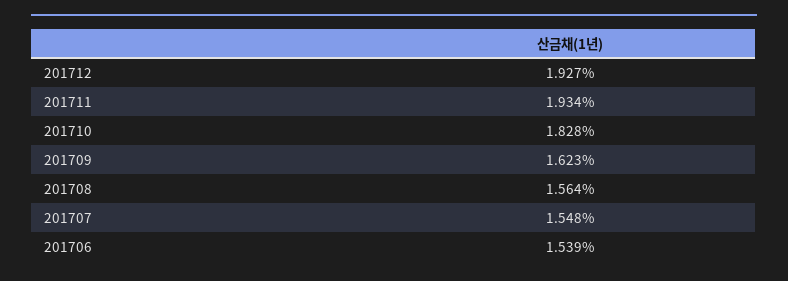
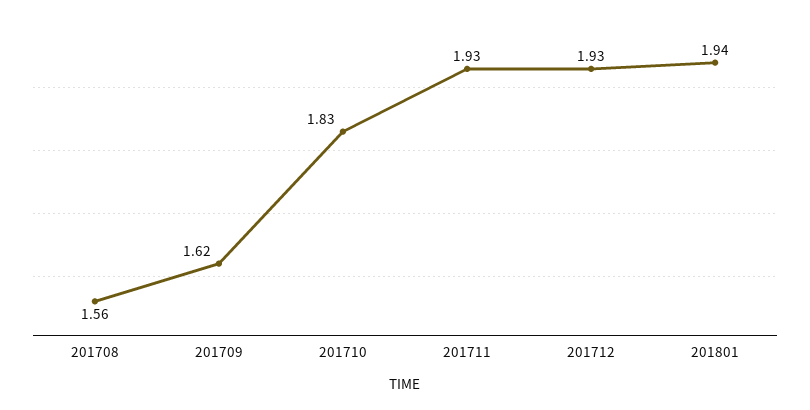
201707: 1.548 -> none
201706: 1.539 -> none
201801: none -> 1.94

